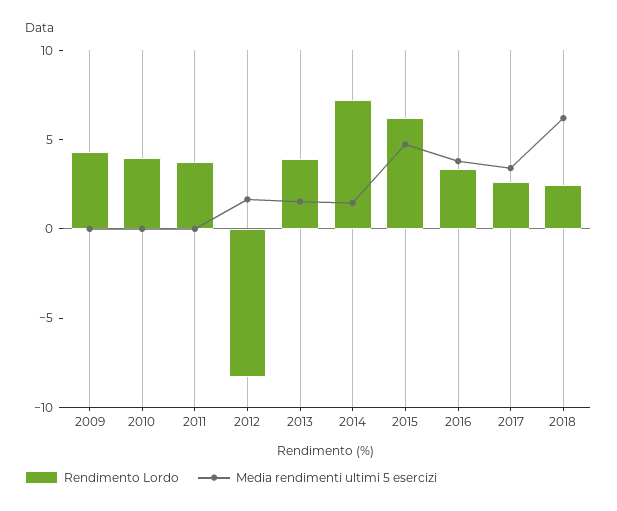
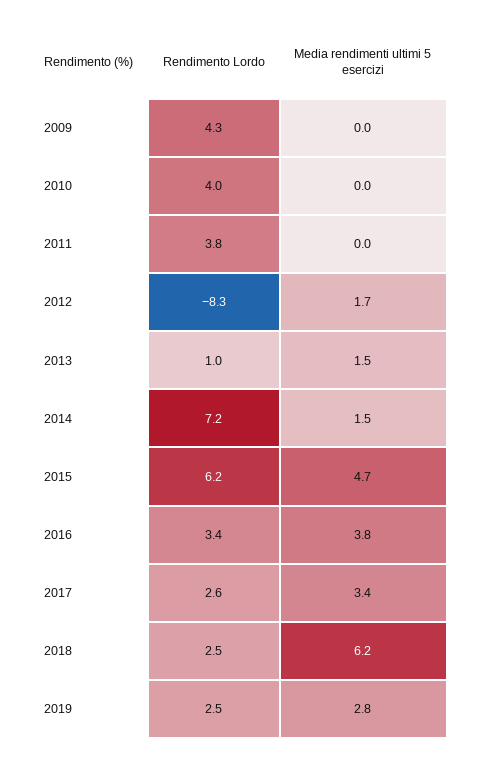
Rendimento Lordo, 2013: 4 -> 1
Rendimento Lordo, 2019: none -> 2.5
Media rendimenti ultimi 5 esercizi, 2019: none -> 2.8

